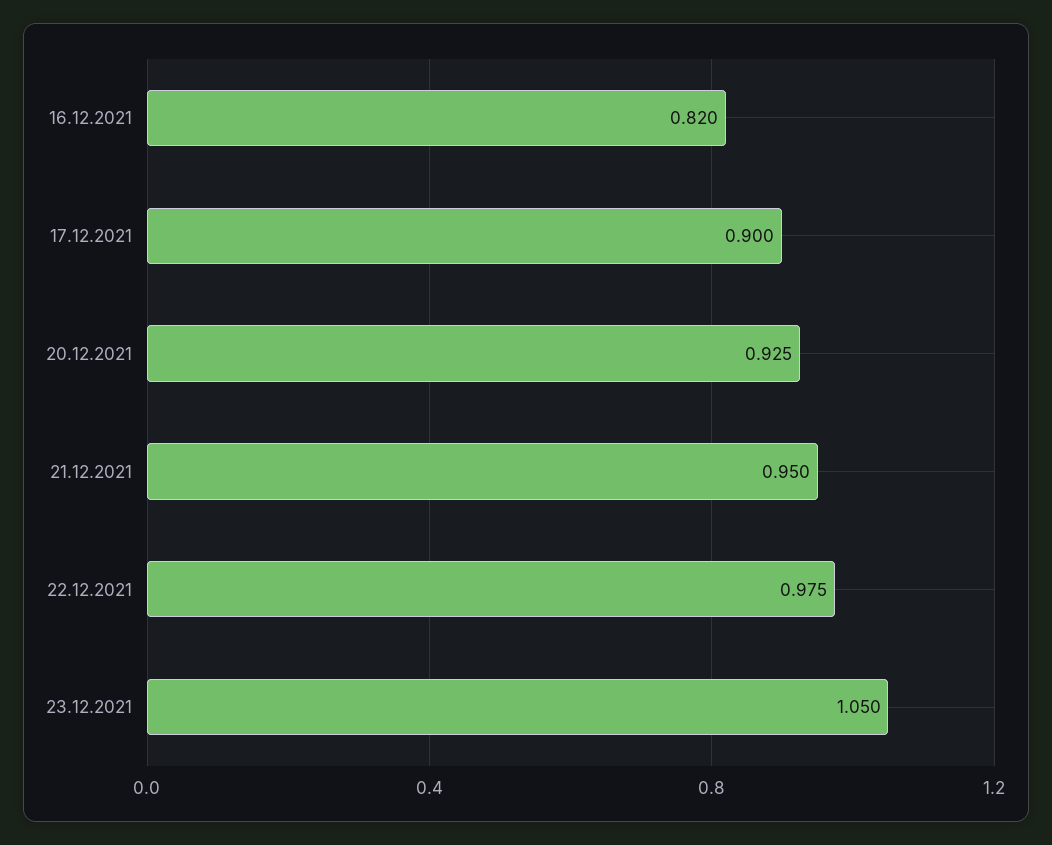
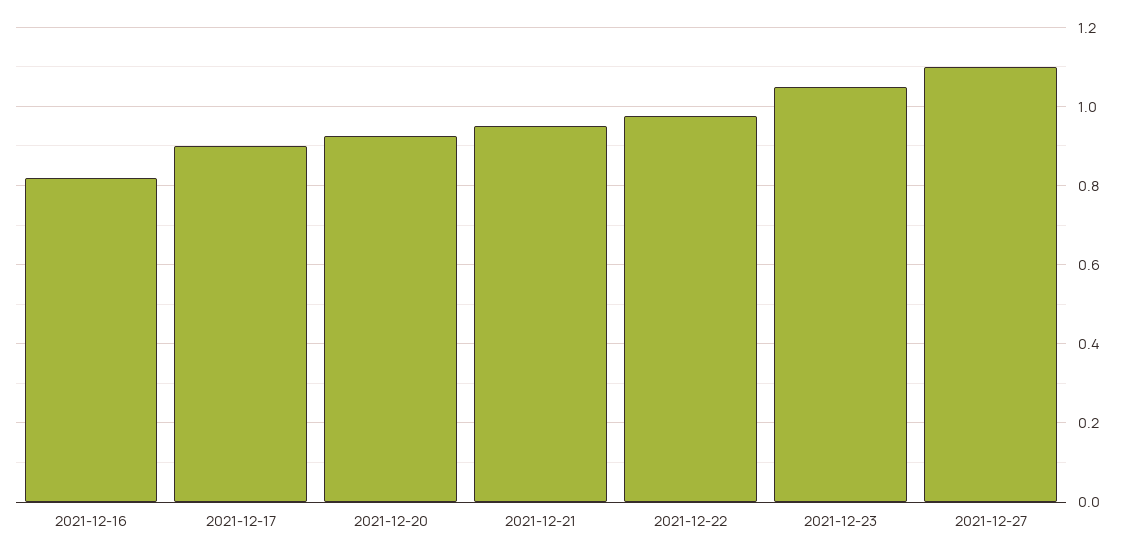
2021-12-27: none -> 1.1

